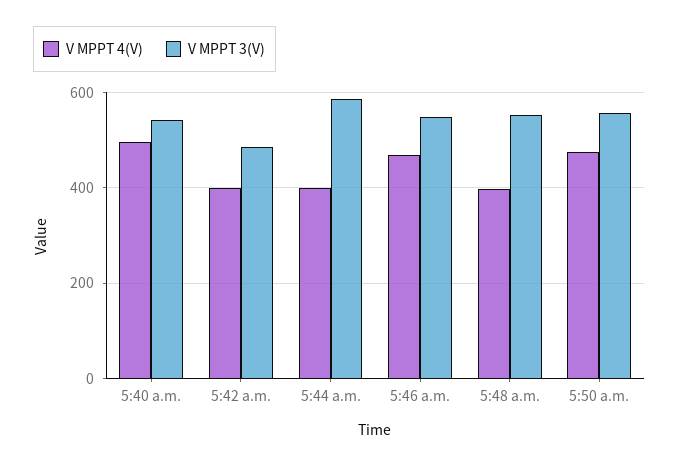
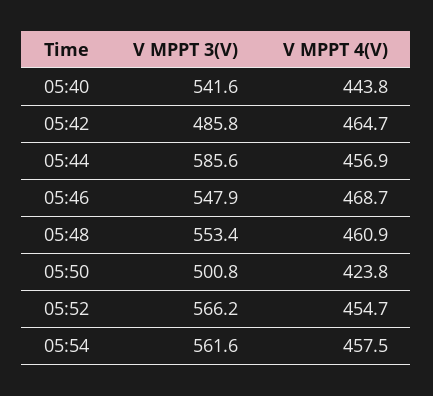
V MPPT 4(V), 5:40 a.m.: 500 -> 443.8
V MPPT 4(V), 5:42 a.m.: 400 -> 464.7
V MPPT 4(V), 5:44 a.m.: 400 -> 456.9
V MPPT 4(V), 5:48 a.m.: 400 -> 460.9
V MPPT 4(V), 5:50 a.m.: 480 -> 423.8
V MPPT 3(V), 5:50 a.m.: 560 -> 500.8
V MPPT 3(V), 05:52: none -> 566.2
V MPPT 4(V), 05:52: none -> 454.7
V MPPT 3(V), 05:54: none -> 561.6
V MPPT 4(V), 05:54: none -> 457.5

